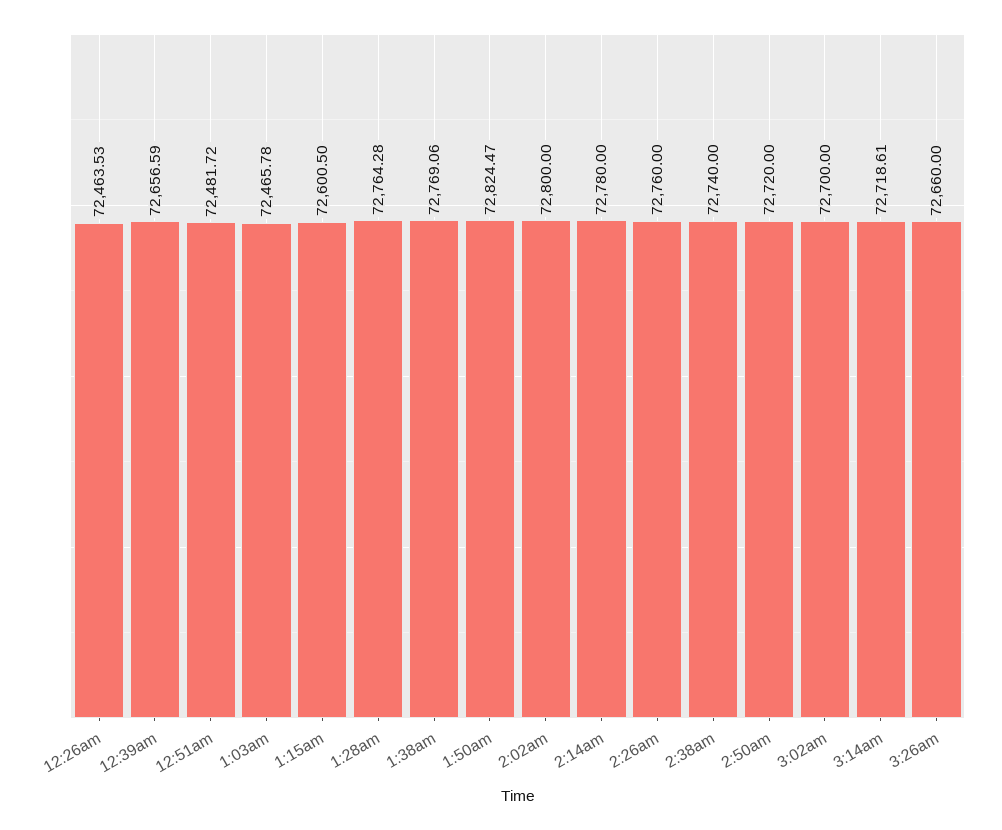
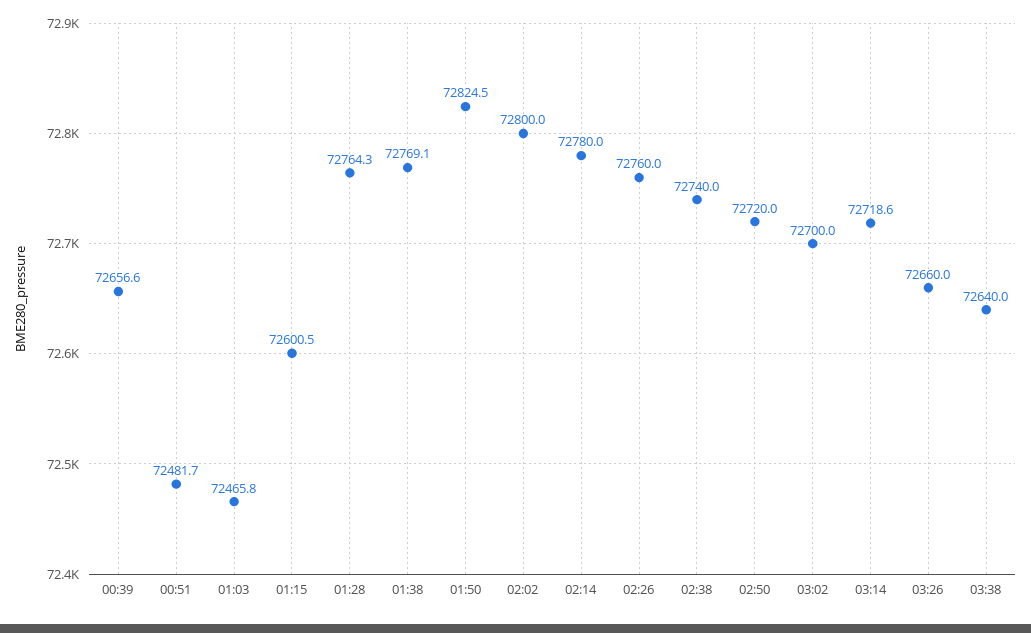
12:26am: 72463.53 -> none
03:38: none -> 72640

